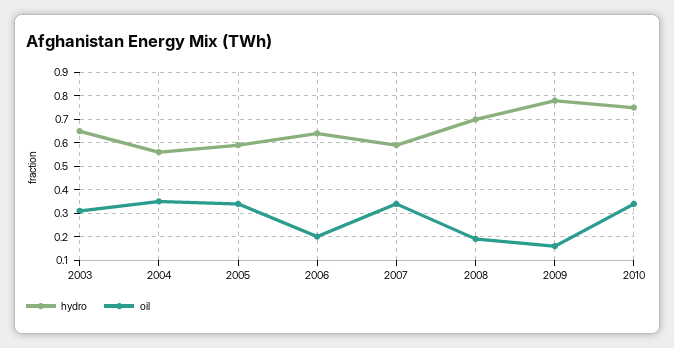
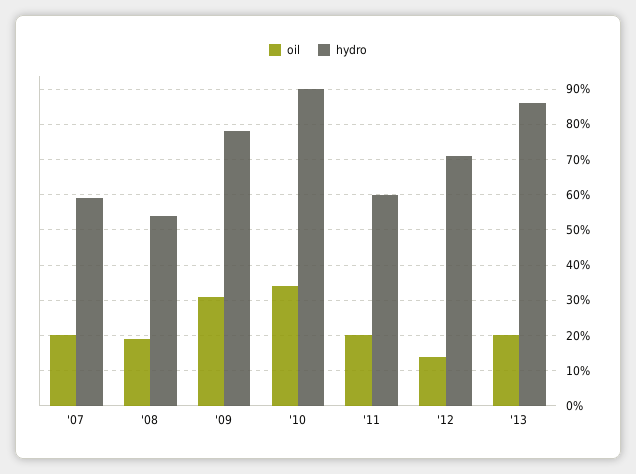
hydro, 2003: 0.65 -> none
oil, 2003: 0.3 -> none
hydro, 2004: 0.55 -> none
oil, 2004: 0.35 -> none
hydro, 2005: 0.6 -> none
oil, 2005: 0.35 -> none
hydro, 2006: 0.65 -> none
oil, 2006: 0.2 -> none
oil, 2007: 0.35 -> 0.2
hydro, 2008: 0.7 -> 0.55
oil, 2009: 0.15 -> 0.3
hydro, 2010: 0.75 -> 0.9
oil, '11: none -> 0.2
hydro, '11: none -> 0.6
oil, '12: none -> 0.15
hydro, '12: none -> 0.7
oil, '13: none -> 0.2
hydro, '13: none -> 0.85

